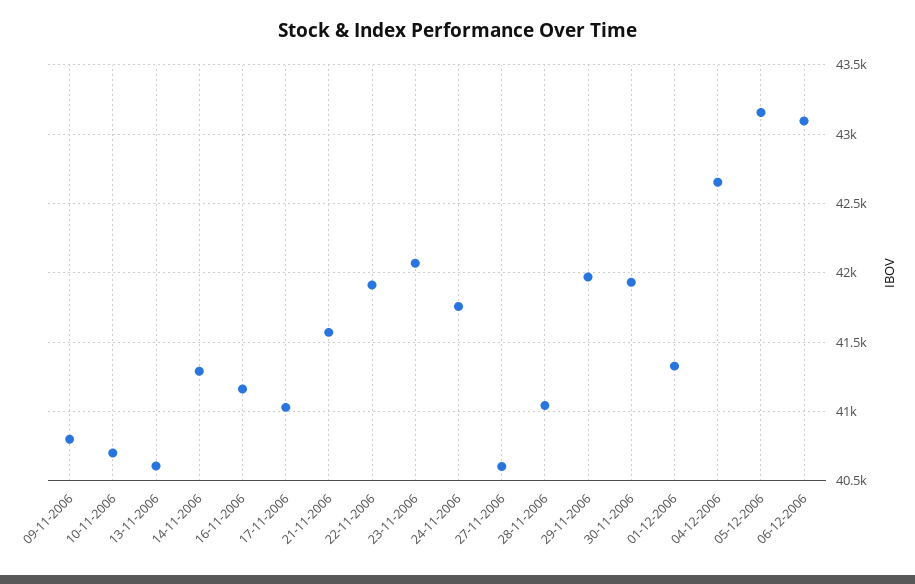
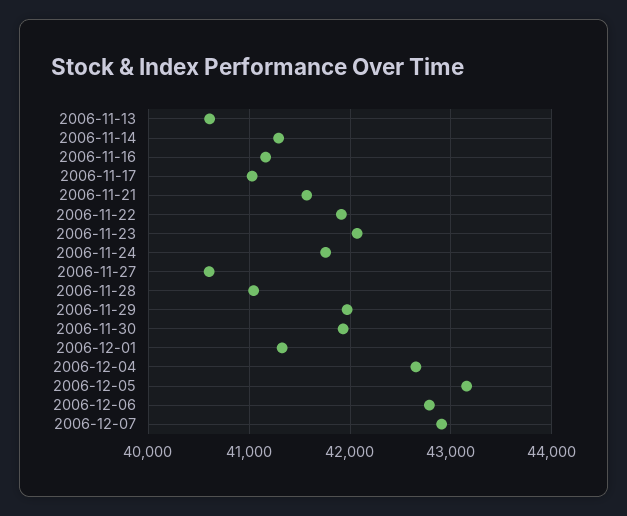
09-11-2006: 40800 -> none
10-11-2006: 40700 -> none
06-12-2006: 43100 -> 42800
2006-12-07: none -> 42900

